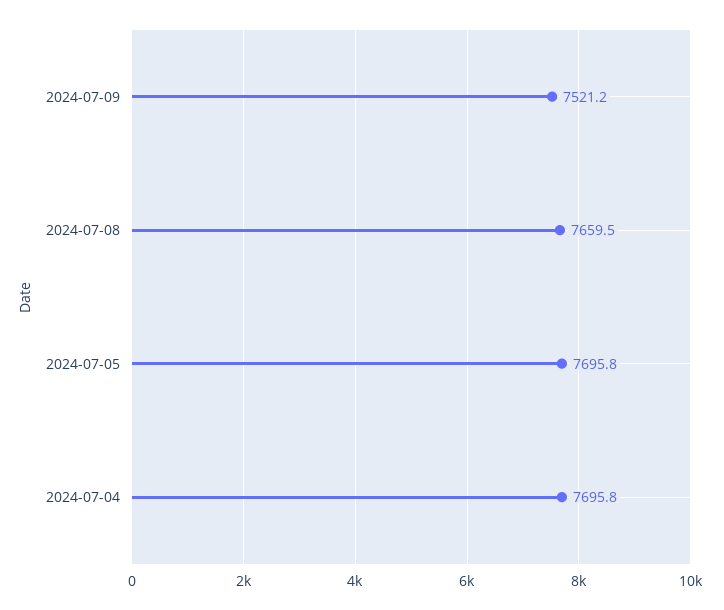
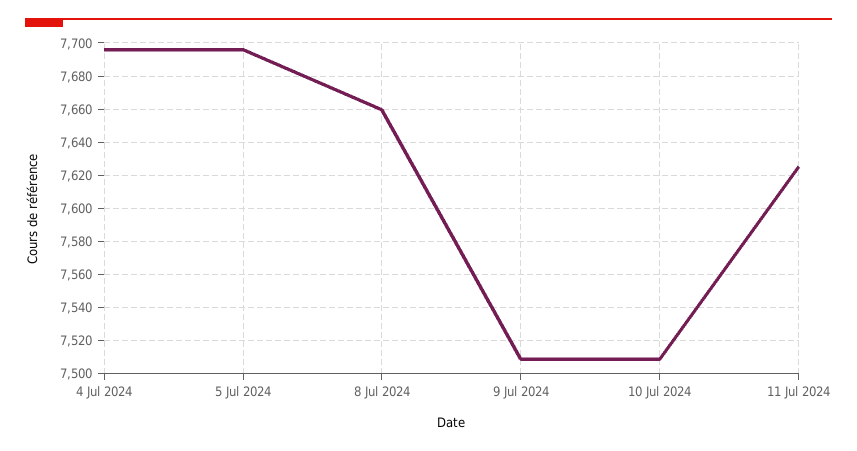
2024-07-09: 7521.2 -> 7510
10 Jul 2024: none -> 7510
11 Jul 2024: none -> 7625

